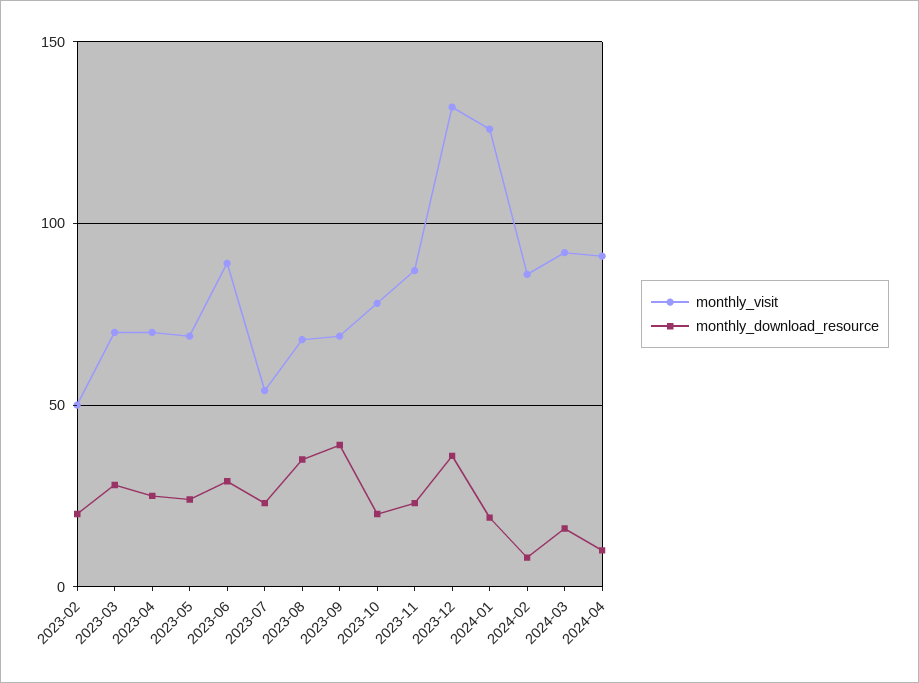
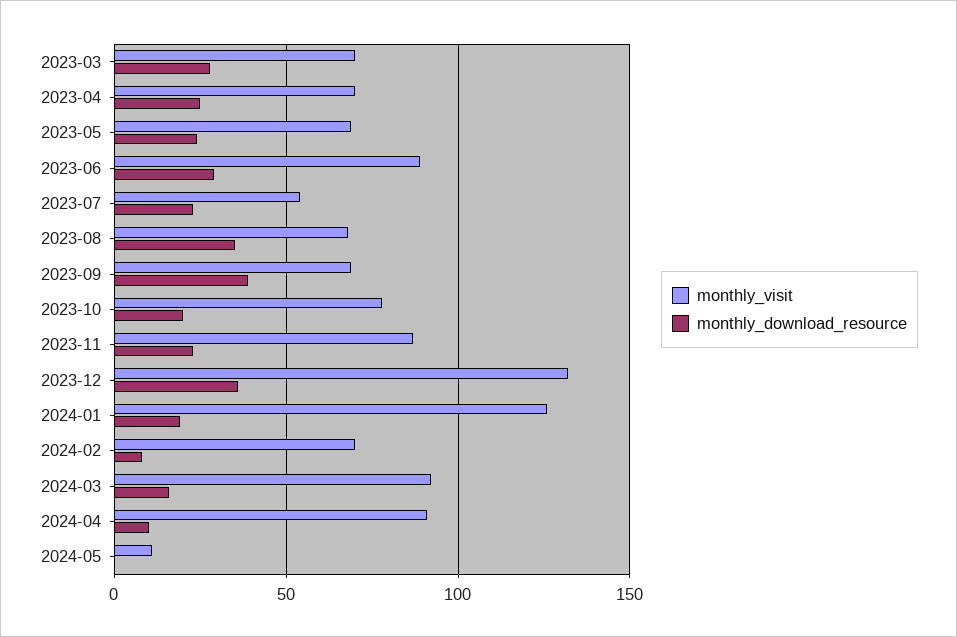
monthly_visit, 2023-02: 50 -> none
monthly_download_resource, 2023-02: 20 -> none
monthly_visit, 2024-02: 85 -> 70
monthly_visit, 2024-05: none -> 10
monthly_download_resource, 2024-05: none -> 0

